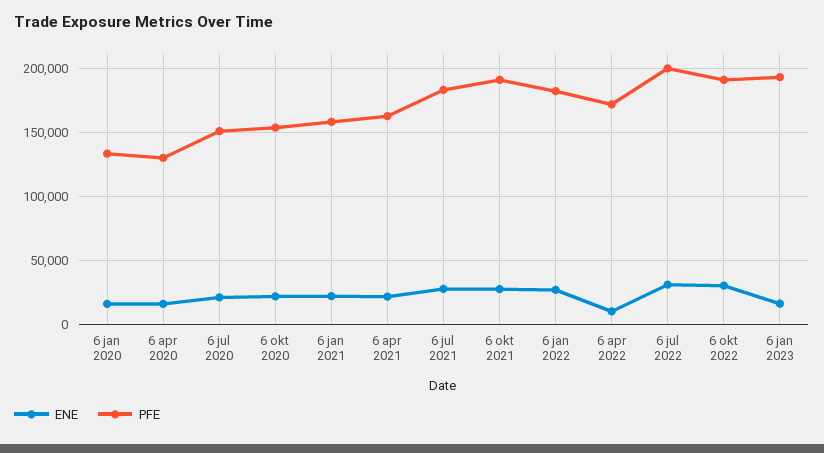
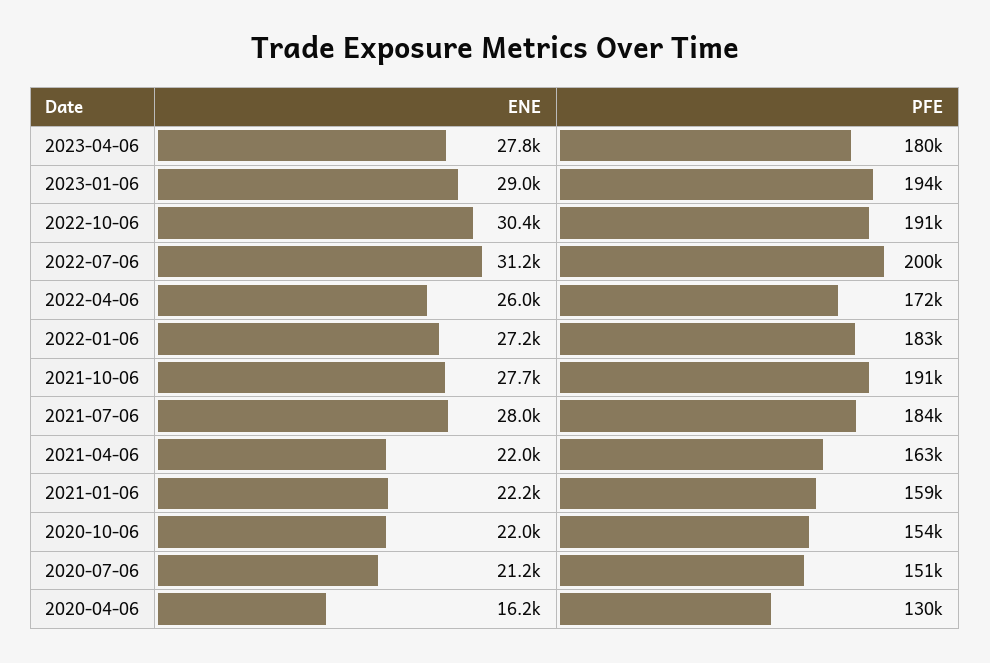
ENE, 6 jan 2020: 15000 -> none
PFE, 6 jan 2020: 135000 -> none
ENE, 6 apr 2022: 10000 -> 26000
ENE, 6 jan 2023: 15000 -> 29000
ENE, 2023-04-06: none -> 27800
PFE, 2023-04-06: none -> 180000

